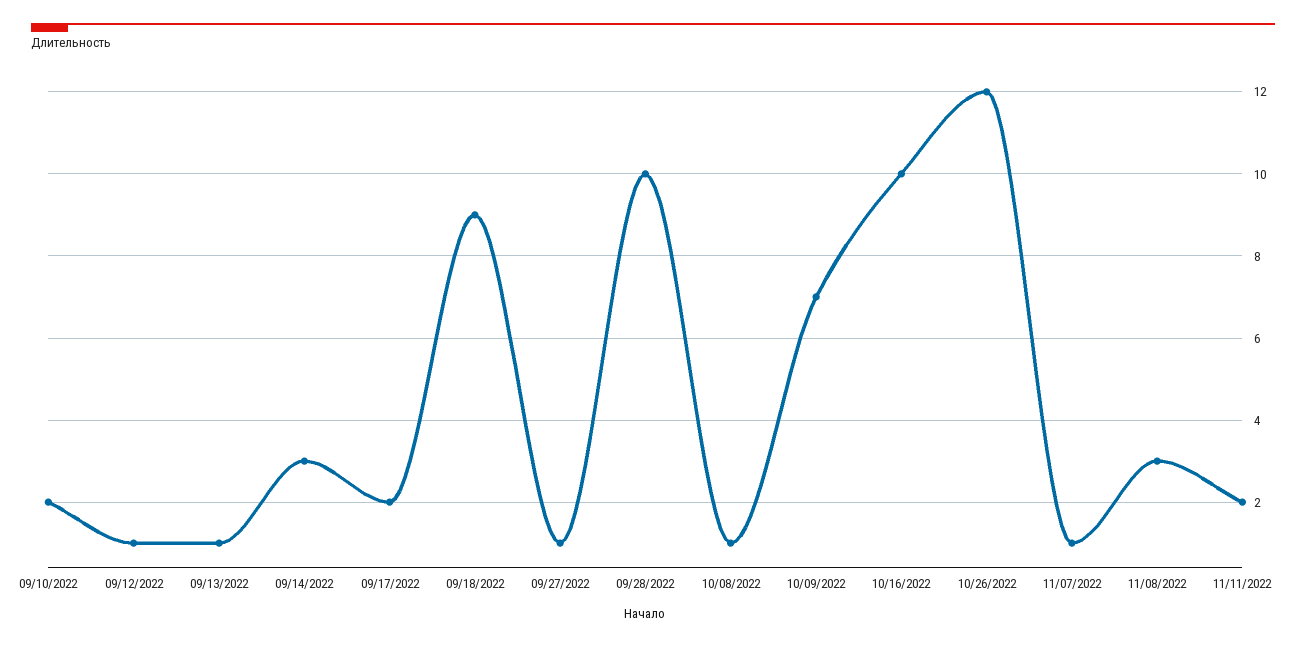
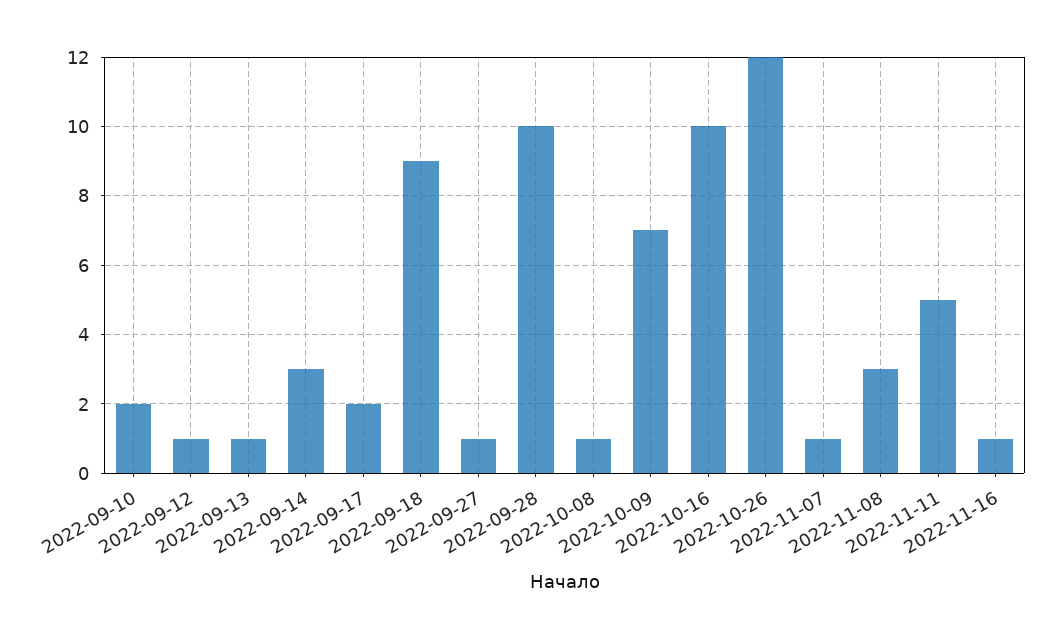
11/11/2022: 2 -> 5
2022-11-16: none -> 1

